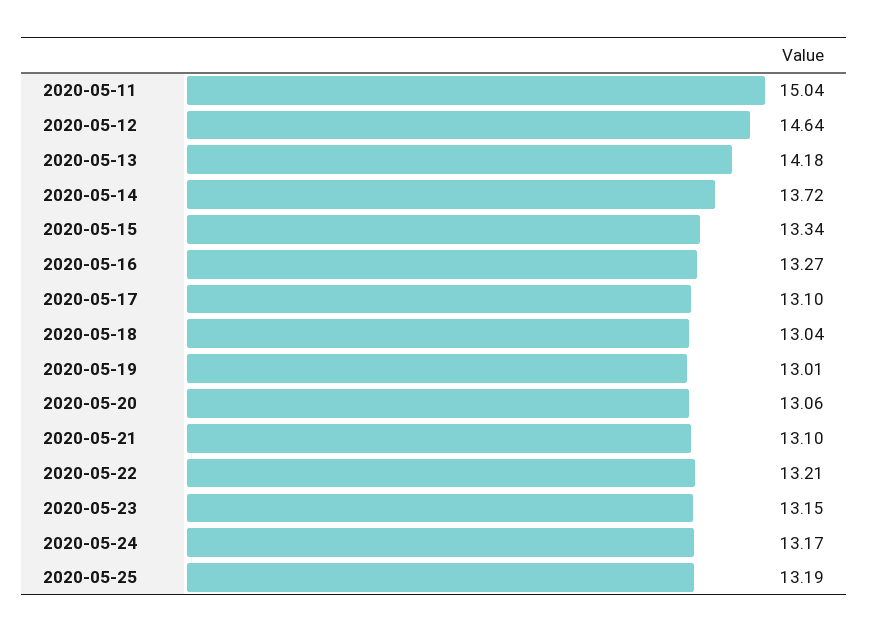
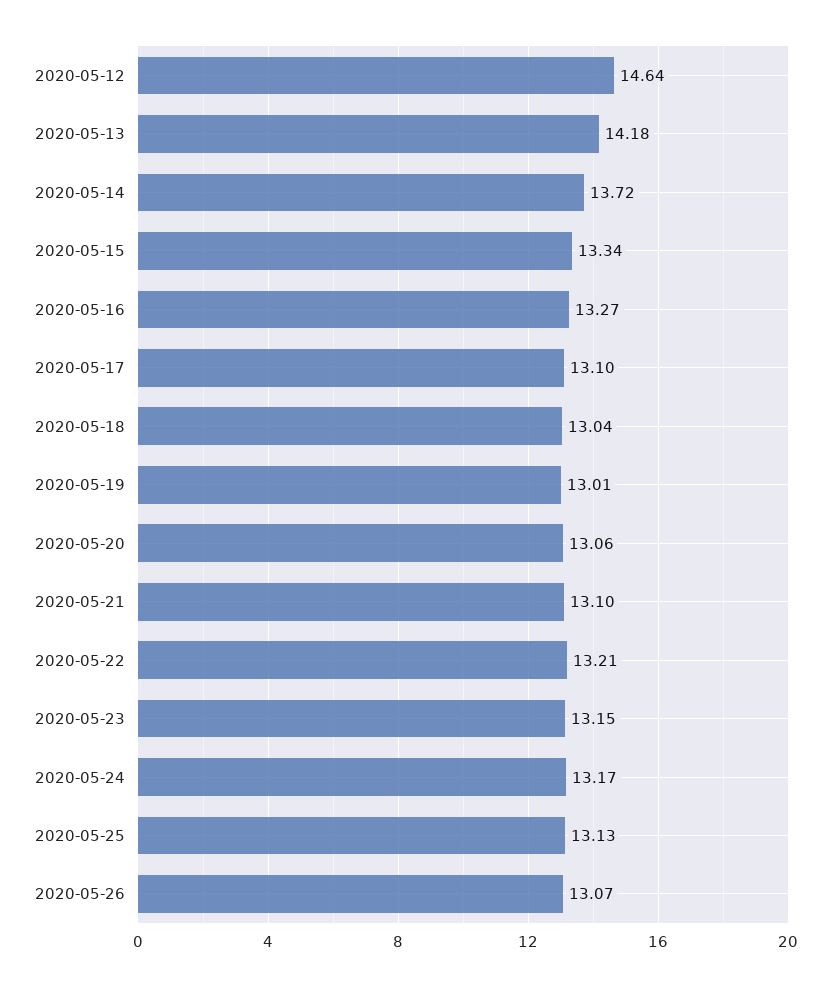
2020-05-11: 15.04 -> none
2020-05-25: 13.19 -> 13.13
2020-05-26: none -> 13.07

